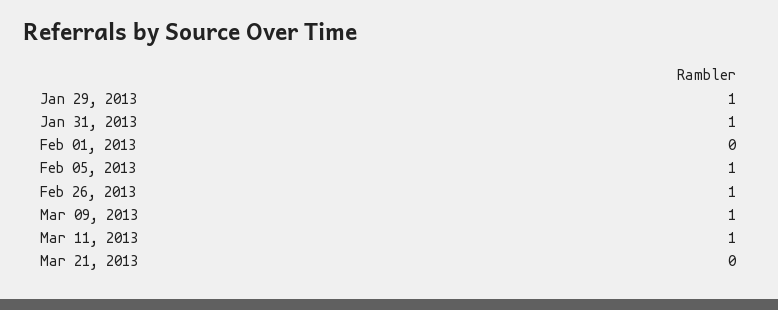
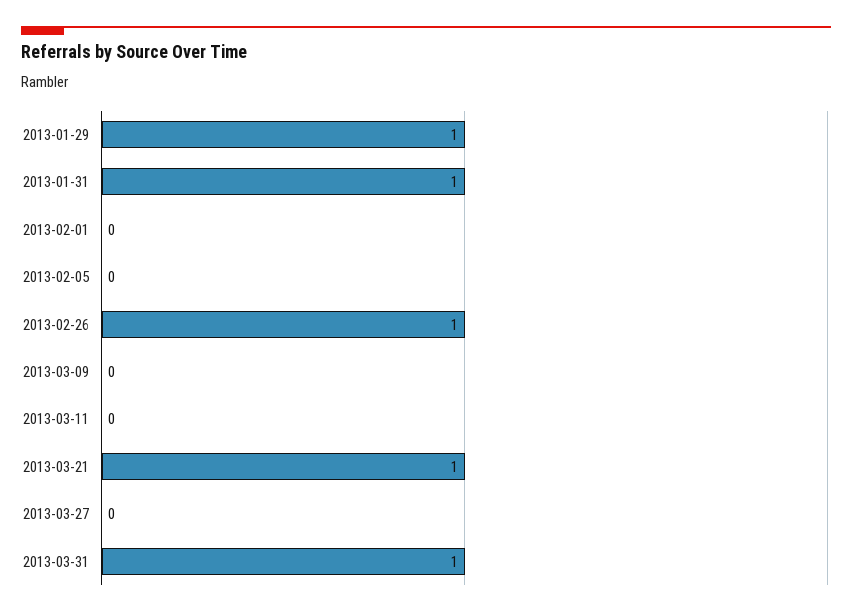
Feb 05, 2013: 1 -> 0
Mar 09, 2013: 1 -> 0
Mar 11, 2013: 1 -> 0
Mar 21, 2013: 0 -> 1
2013-03-27: none -> 0
2013-03-31: none -> 1

